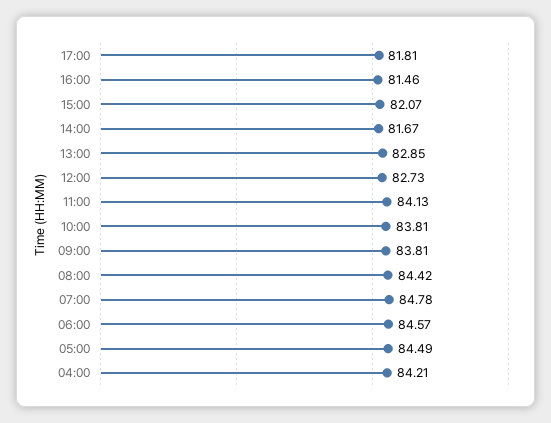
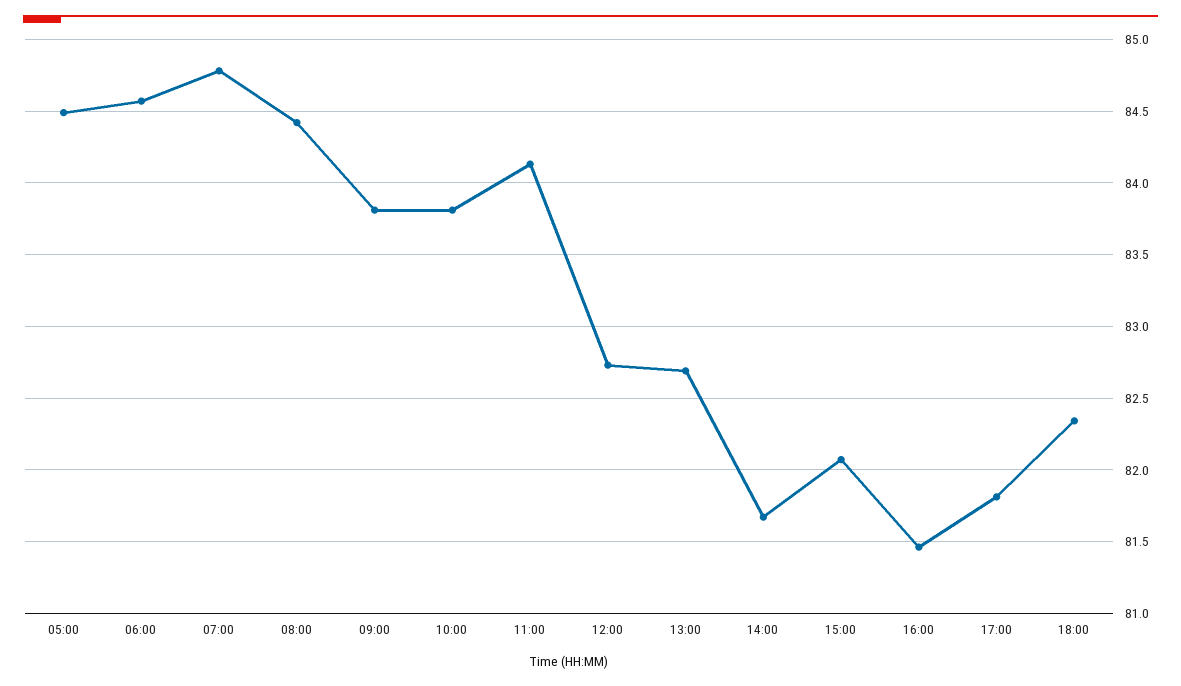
13:00: 82.85 -> 82.7
04:00: 84.21 -> none
18:00: none -> 82.35

